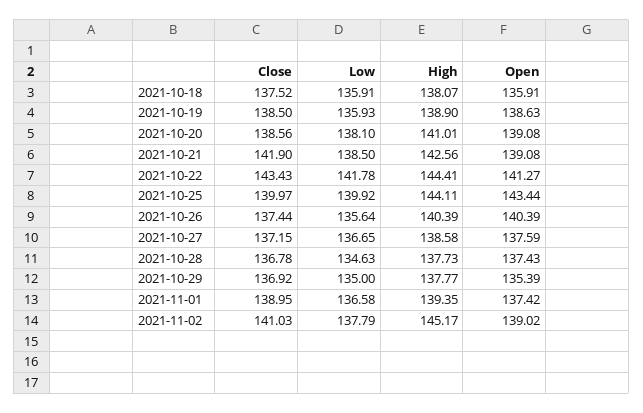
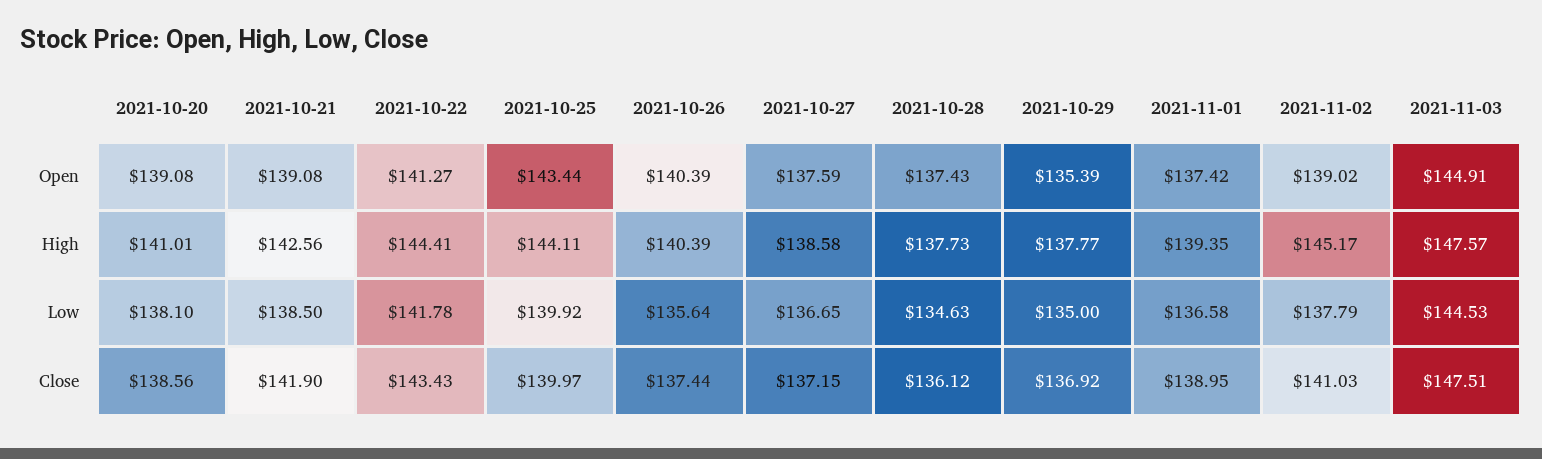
Close, 2021-10-18: 137.52 -> none
Low, 2021-10-18: 135.91 -> none
High, 2021-10-18: 138.07 -> none
Open, 2021-10-18: 135.91 -> none
Close, 2021-10-19: 138.5 -> none
Low, 2021-10-19: 135.93 -> none
High, 2021-10-19: 138.9 -> none
Open, 2021-10-19: 138.63 -> none
Close, 2021-10-28: 136.78 -> 136.12
Open, 2021-11-03: none -> 144.91
High, 2021-11-03: none -> 147.57
Low, 2021-11-03: none -> 144.53
Close, 2021-11-03: none -> 147.51

